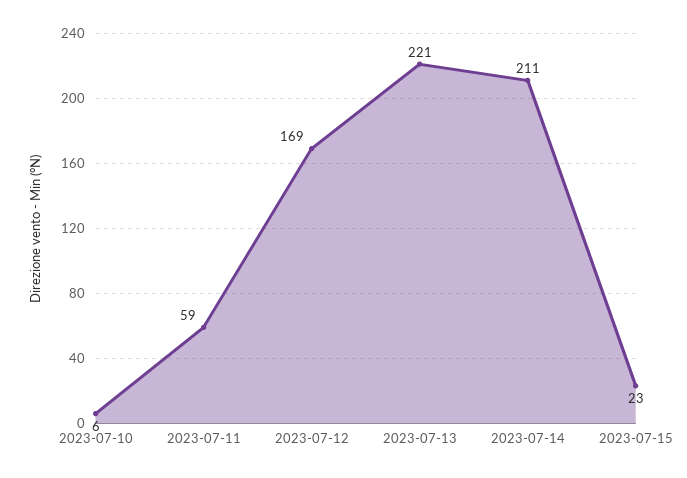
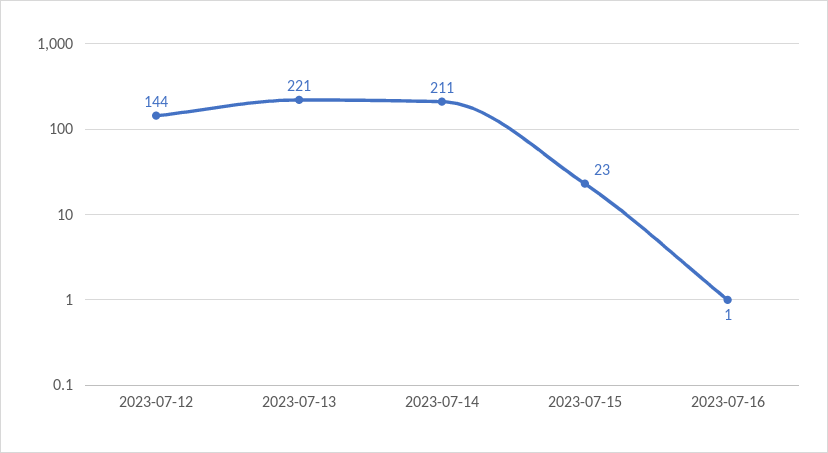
2023-07-10: 6 -> none
2023-07-11: 59 -> none
2023-07-12: 169 -> 144
2023-07-16: none -> 1

